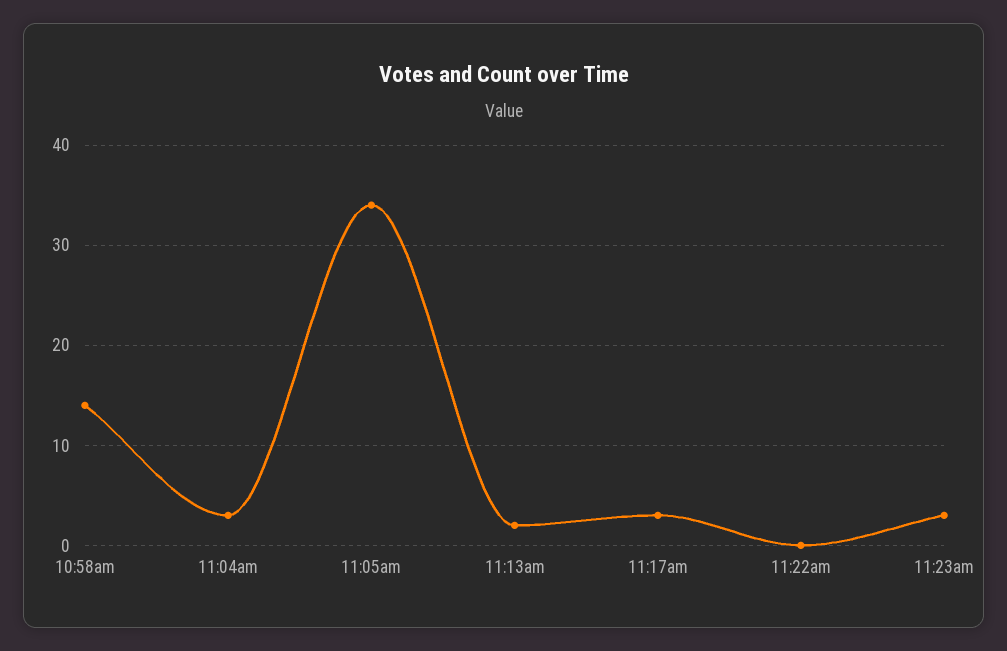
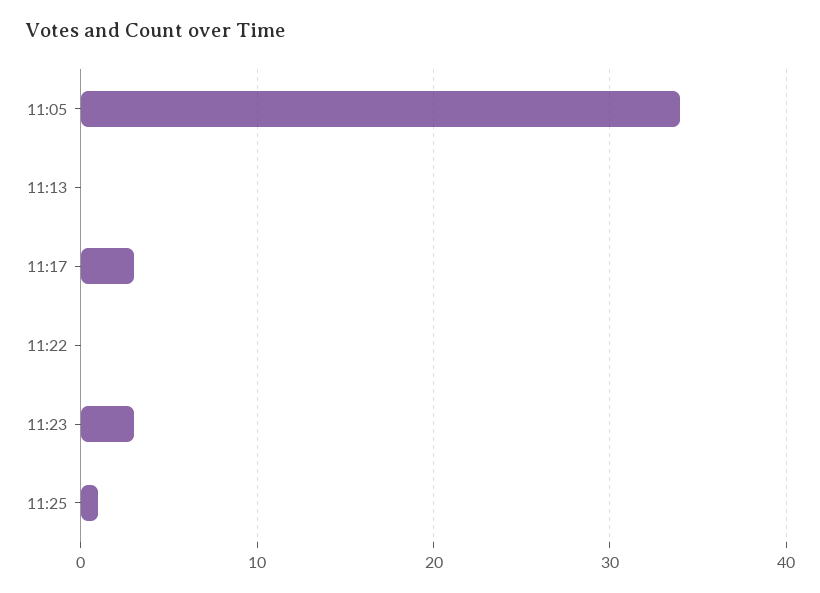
10:58am: 14 -> none
11:04am: 3 -> none
11:13am: 2 -> 0
11:25: none -> 1

